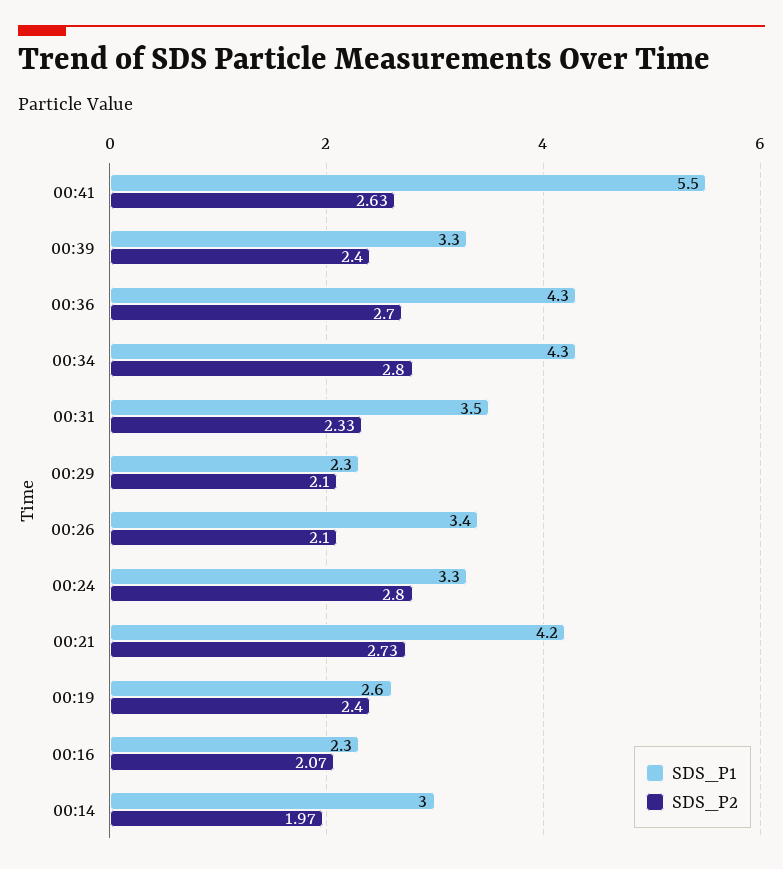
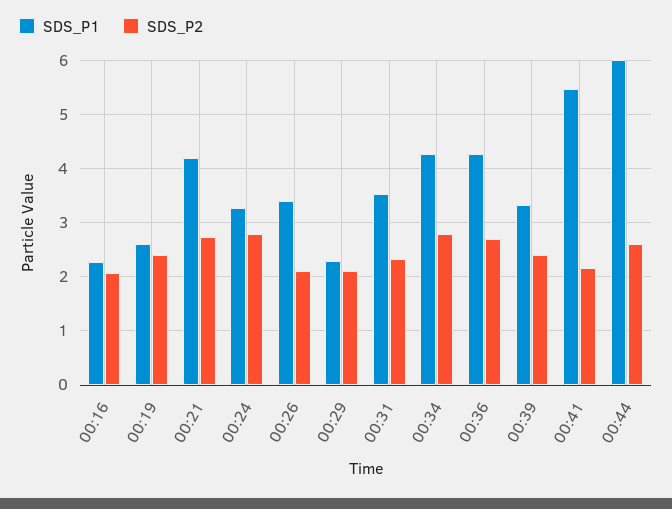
SDS_P2, 00:41: 2.63 -> 2.2
SDS_P1, 00:14: 3 -> none
SDS_P2, 00:14: 1.97 -> none
SDS_P1, 00:44: none -> 6
SDS_P2, 00:44: none -> 2.6

